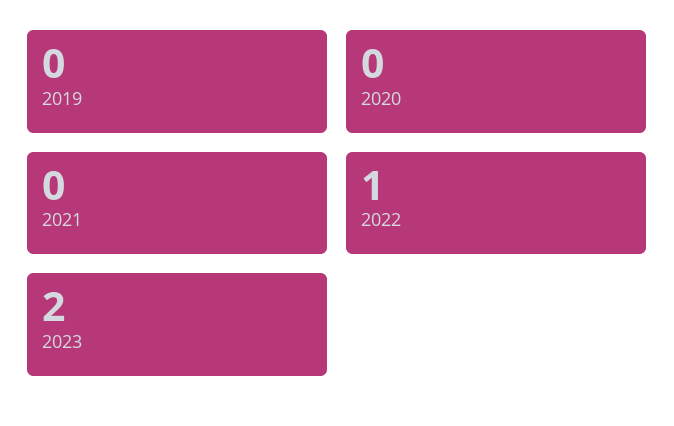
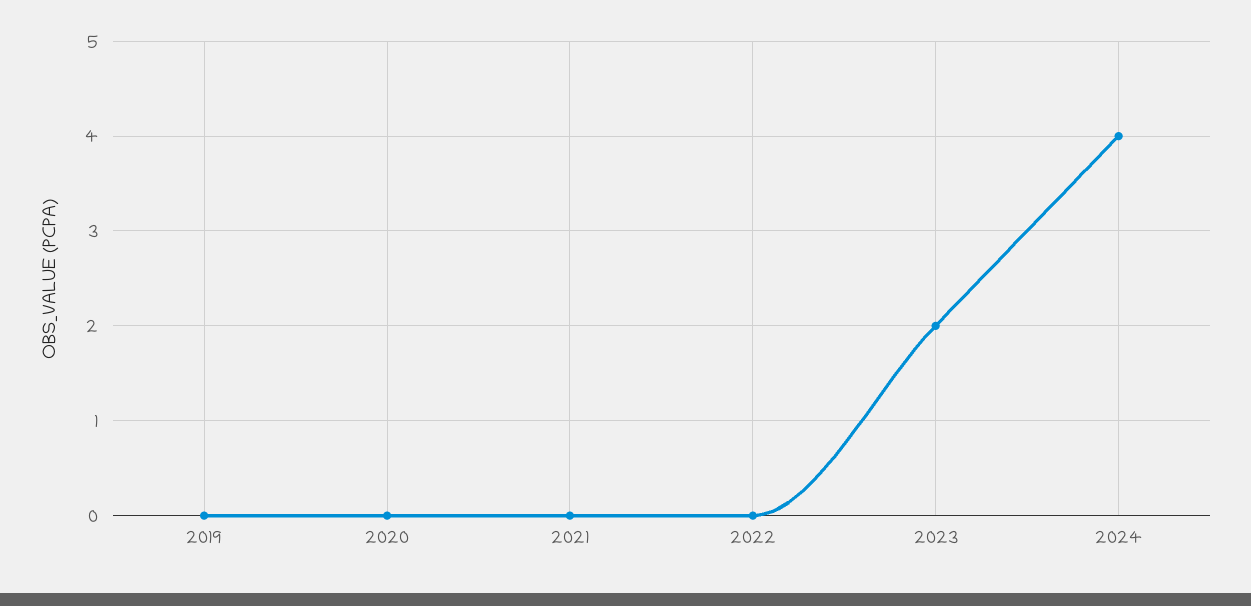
2022: 1 -> 0
2024: none -> 4

